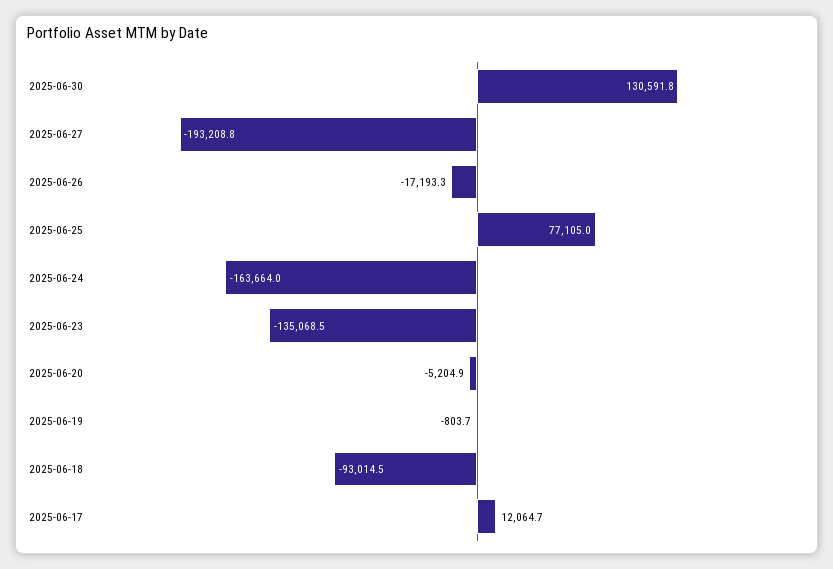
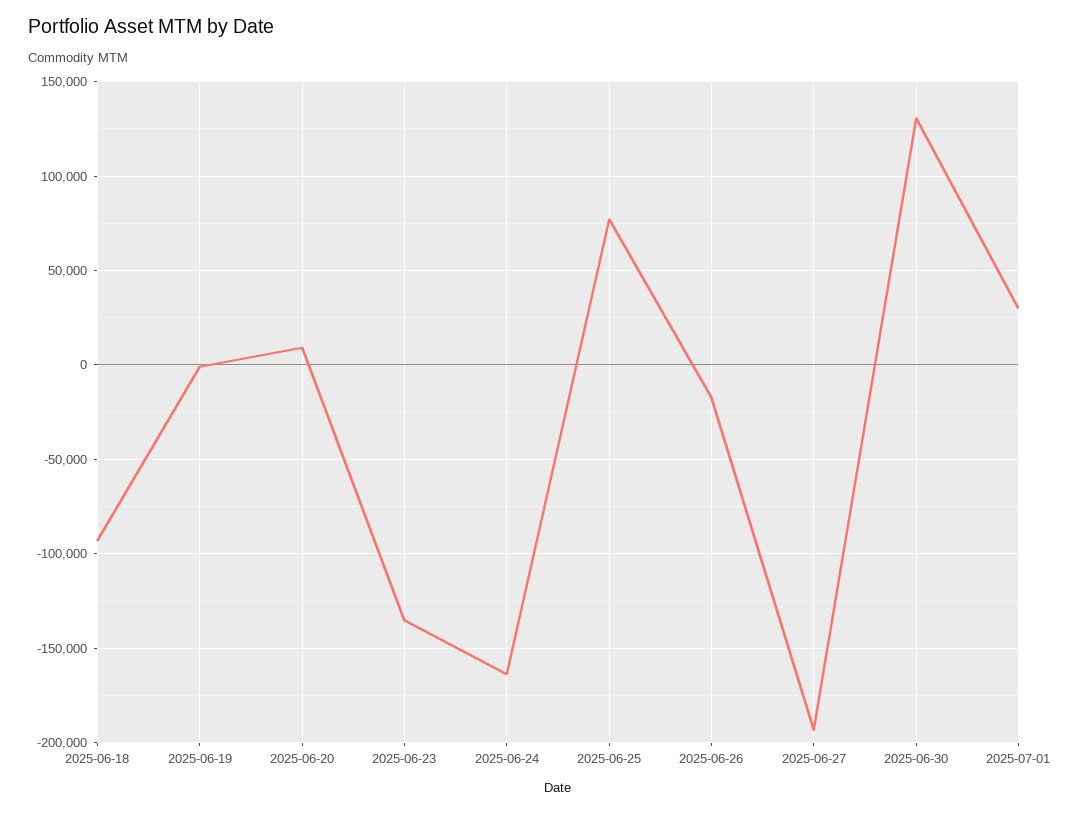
2025-06-20: -5204.9 -> 10000
2025-06-17: 12064.7 -> none
2025-07-01: none -> 30000

